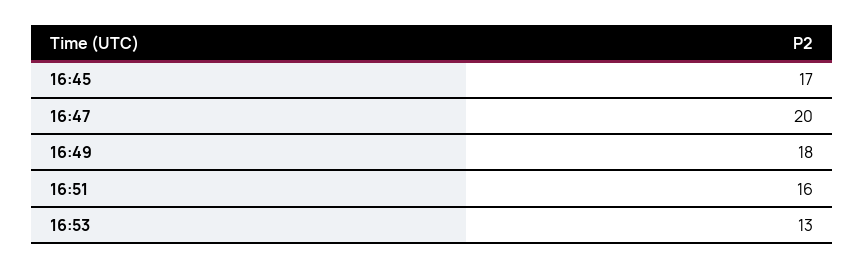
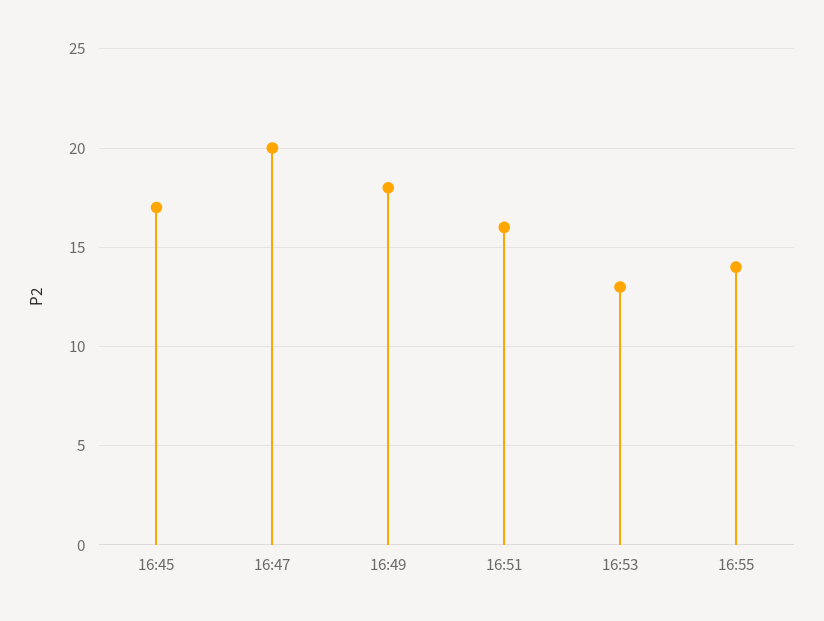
16:55: none -> 14

